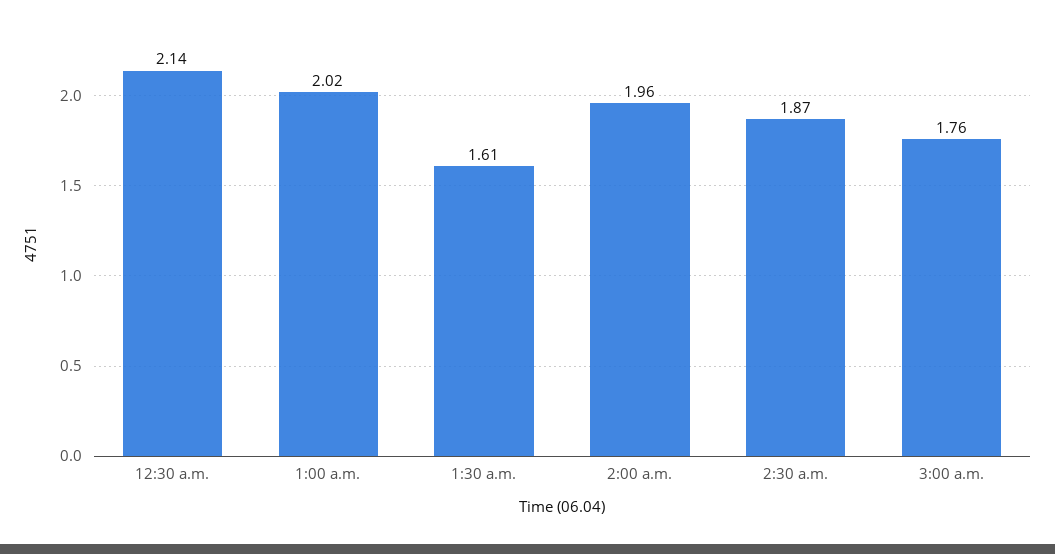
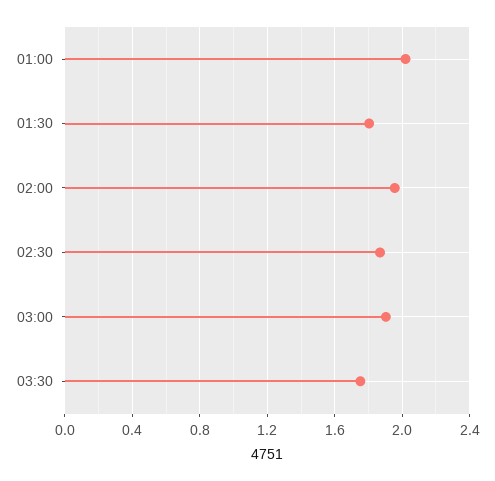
12:30 a.m.: 2.14 -> none
1:30 a.m.: 1.61 -> 1.8
3:00 a.m.: 1.76 -> 1.9
03:30: none -> 1.75

